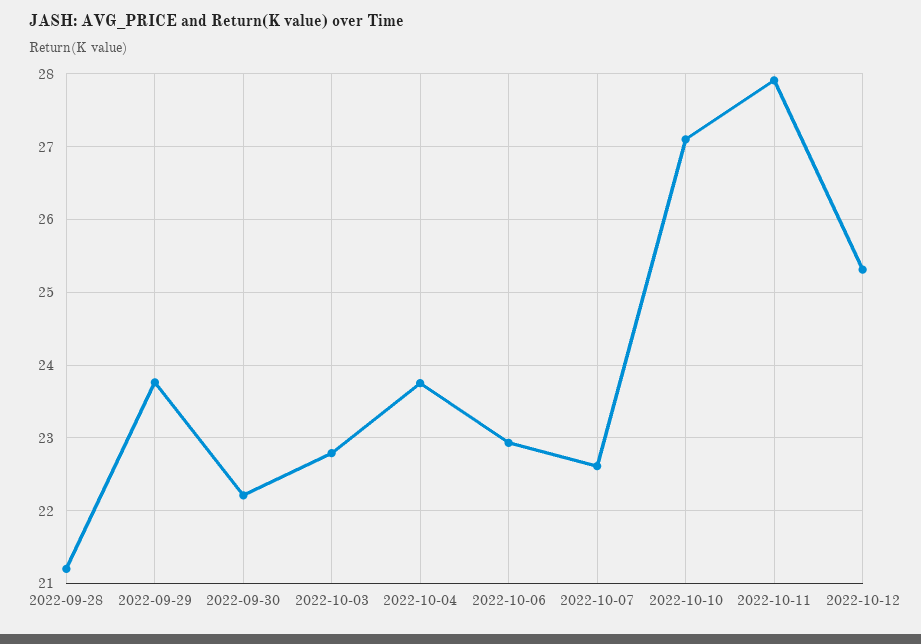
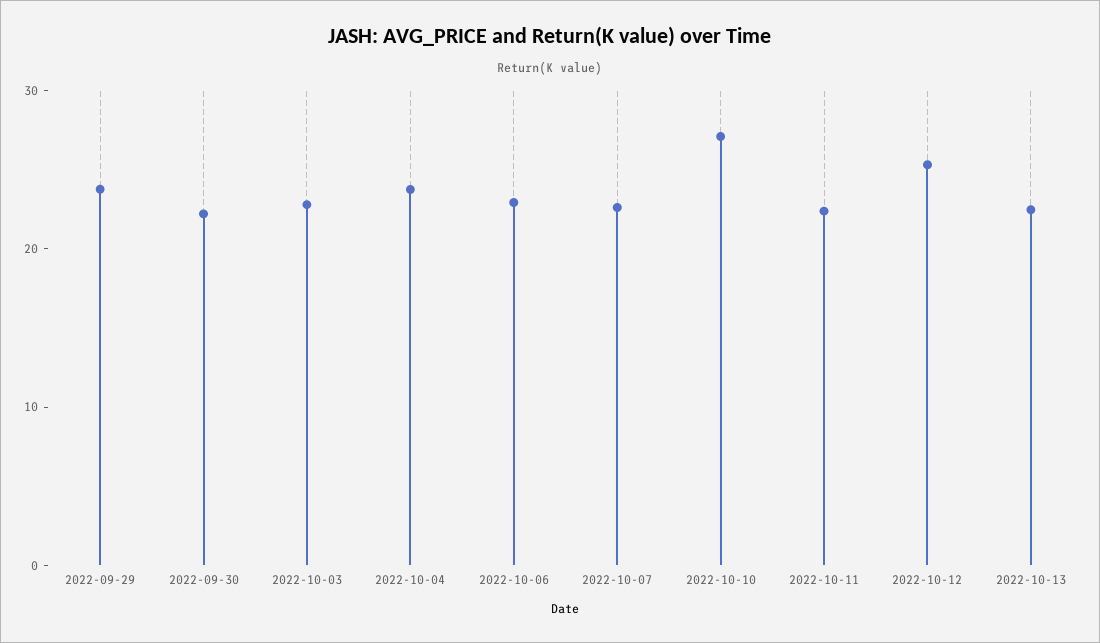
2022-09-28: 21.2 -> none
2022-10-11: 27.9 -> 22
2022-10-13: none -> 22

